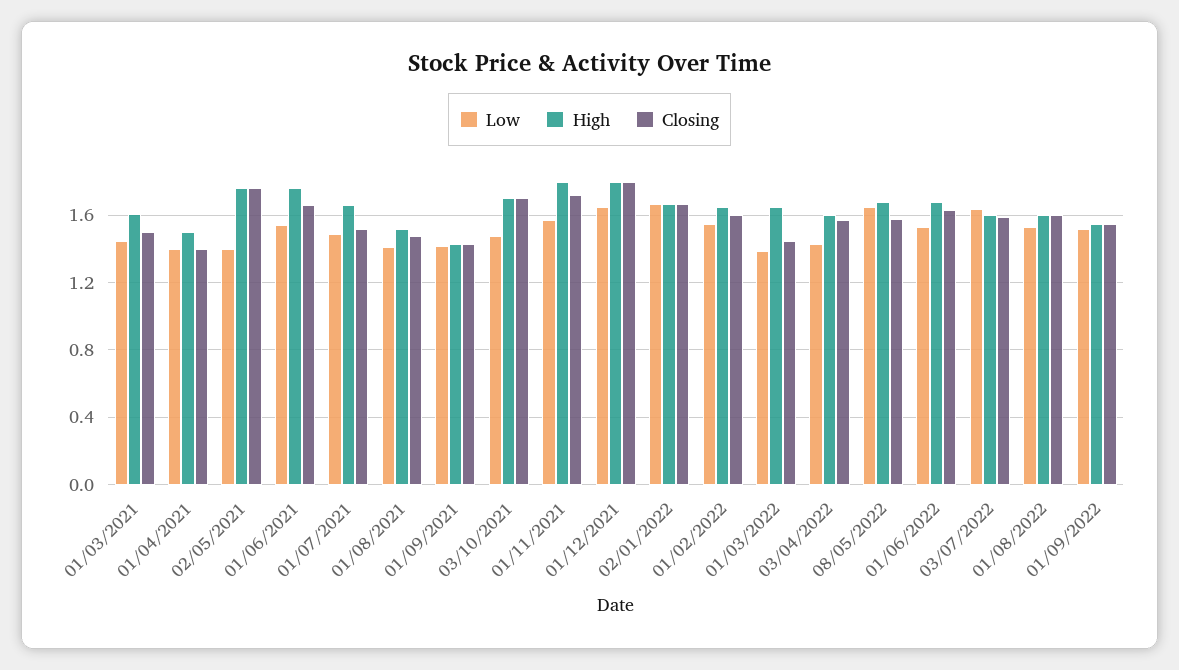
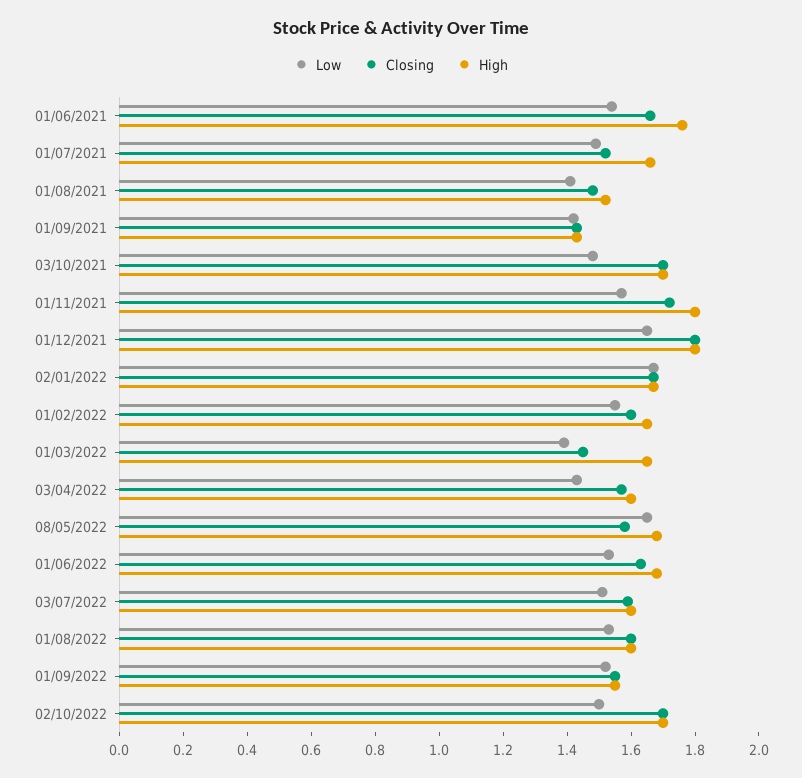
Low, 01/03/2021: 1.45 -> none
High, 01/03/2021: 1.6 -> none
Closing, 01/03/2021: 1.5 -> none
Low, 01/04/2021: 1.4 -> none
High, 01/04/2021: 1.5 -> none
Closing, 01/04/2021: 1.4 -> none
Low, 02/05/2021: 1.4 -> none
High, 02/05/2021: 1.75 -> none
Closing, 02/05/2021: 1.75 -> none
Low, 03/07/2022: 1.65 -> 1.5
Low, 02/10/2022: none -> 1.5
Closing, 02/10/2022: none -> 1.7
High, 02/10/2022: none -> 1.7

